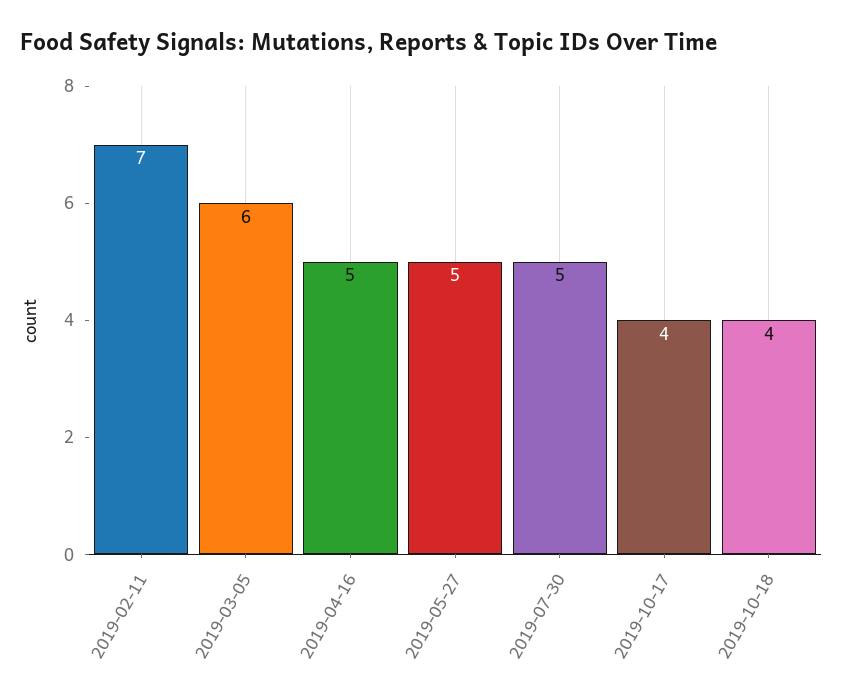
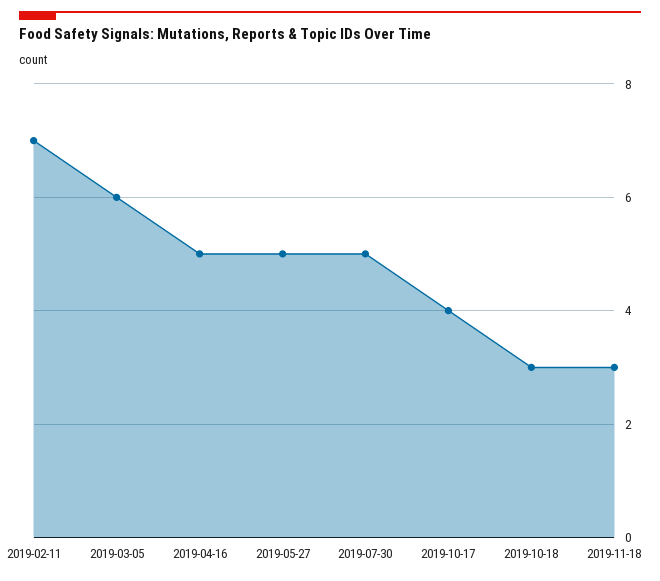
2019-10-18: 4 -> 3
2019-11-18: none -> 3

